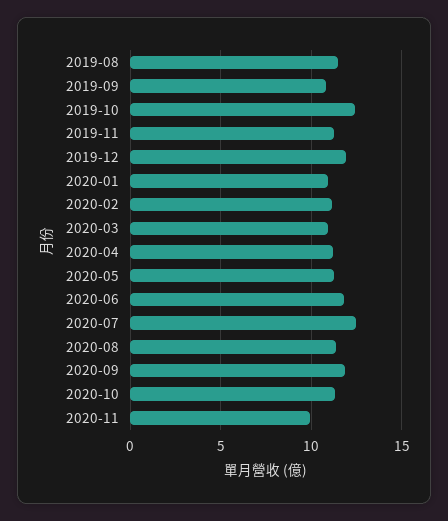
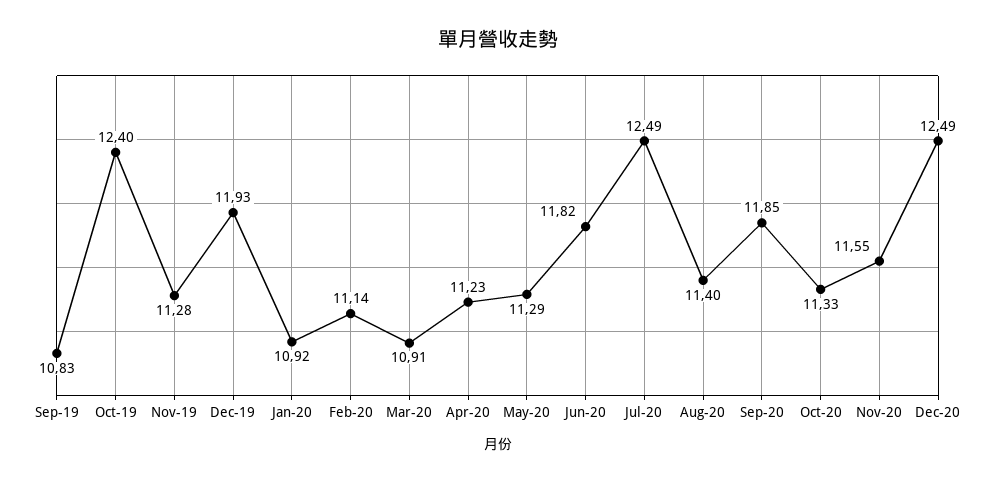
2019-08: 11.5 -> none
2020-11: 10 -> 11.55
Dec-20: none -> 12.49

